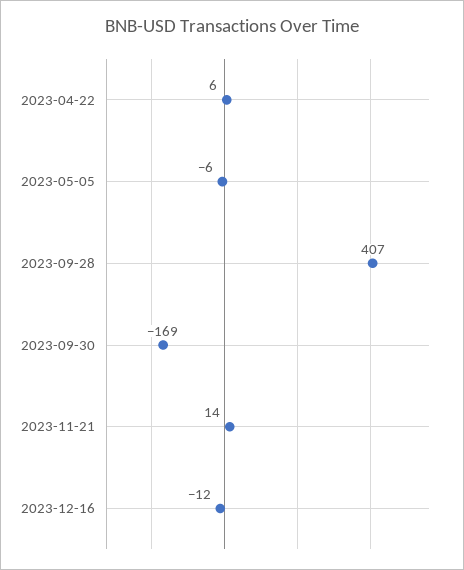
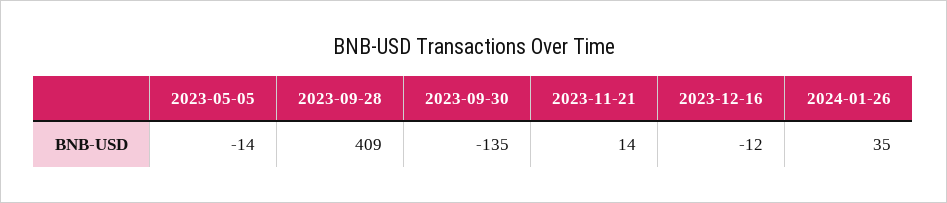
2023-04-22: 6 -> none
2023-05-05: -6 -> -14
2023-09-28: 407 -> 409
2023-09-30: -169 -> -135
2024-01-26: none -> 35

